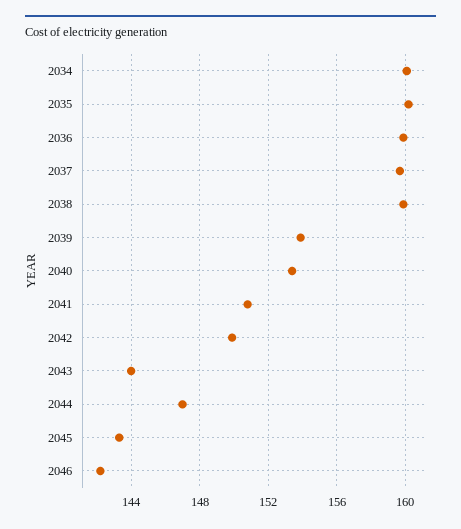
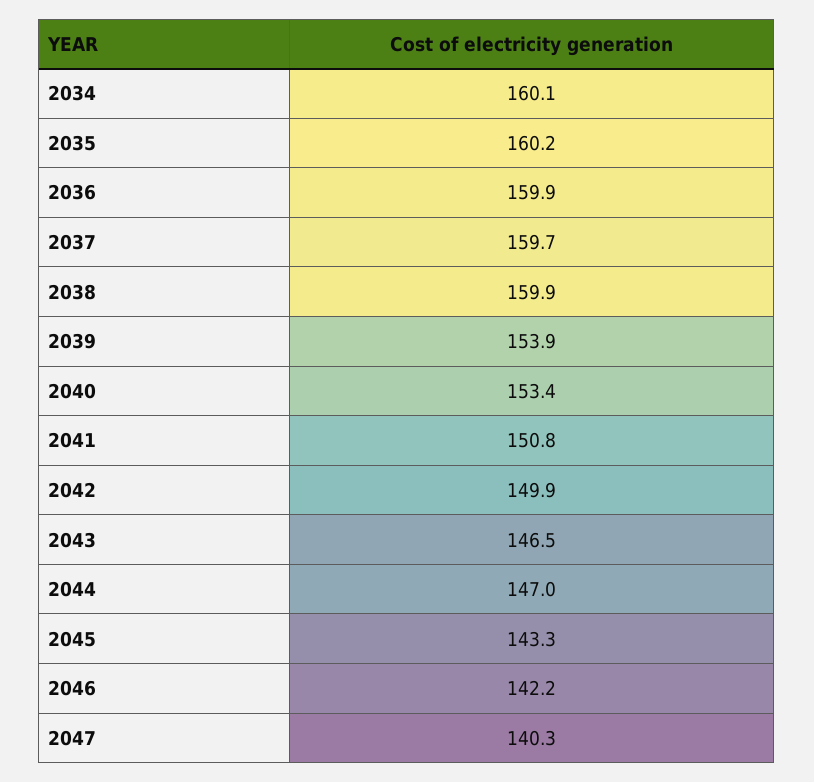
2043: 144 -> 146.5
2047: none -> 140.3

